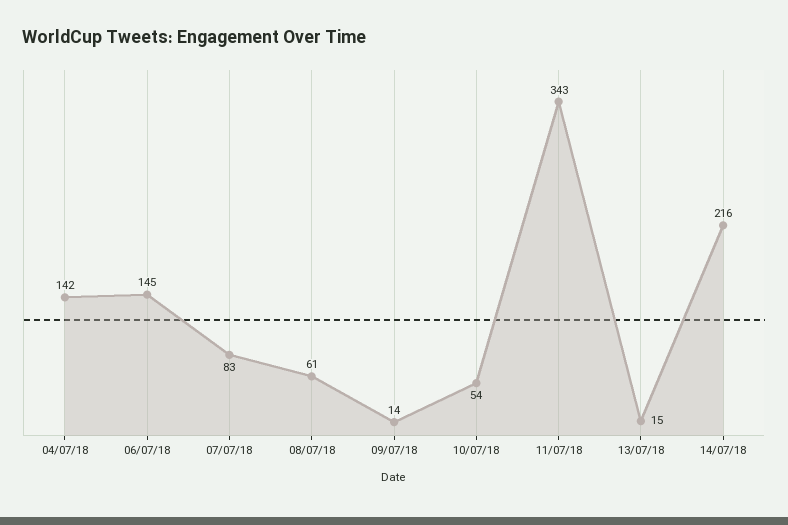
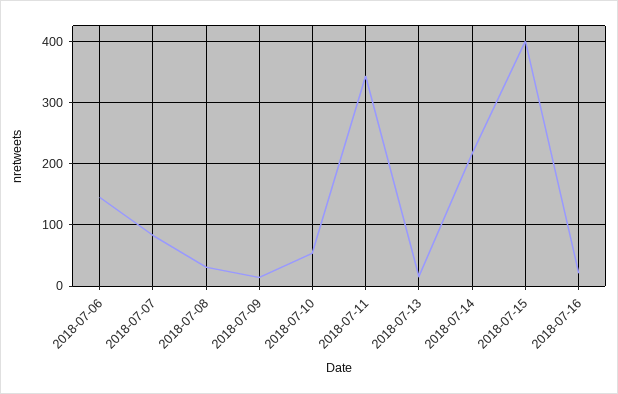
04/07/18: 142 -> none
08/07/18: 61 -> 30
2018-07-15: none -> 400
2018-07-16: none -> 20

